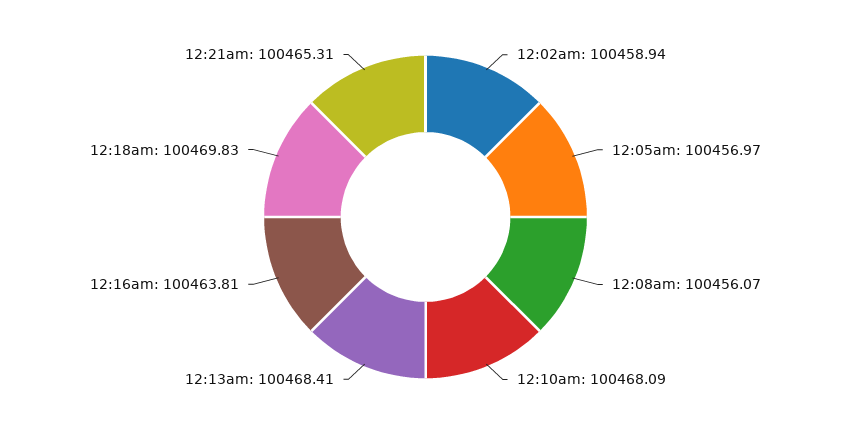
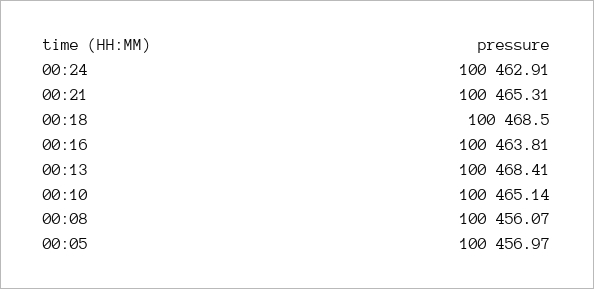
12:02am: 100458.94 -> none
12:10am: 100468.09 -> 100465.14
12:18am: 100469.83 -> 100468.5
00:24: none -> 100462.91

